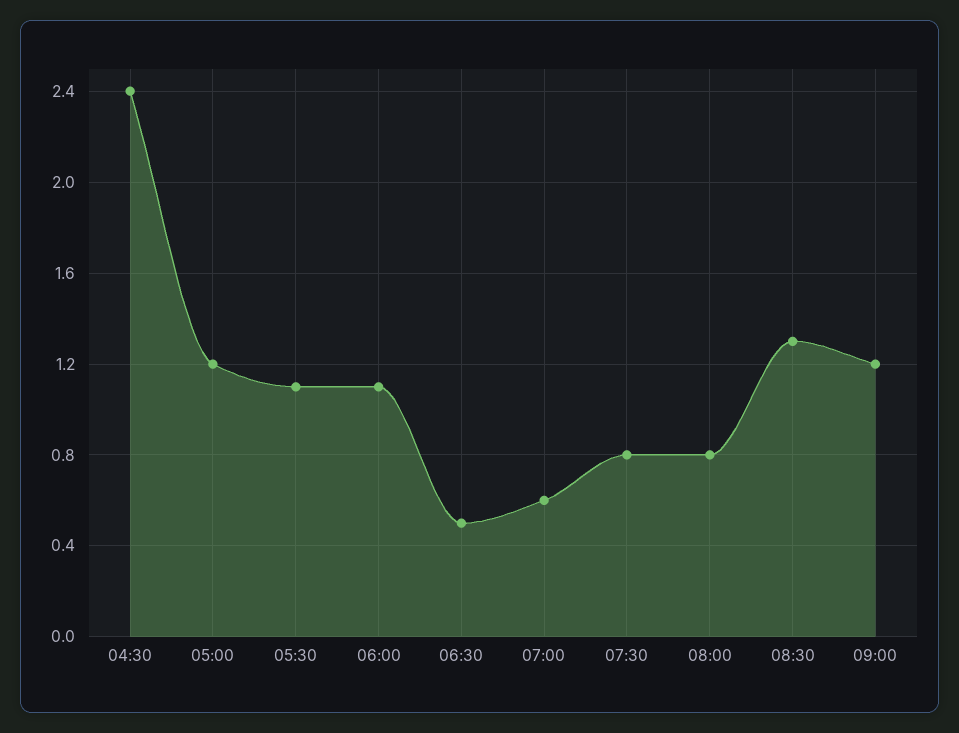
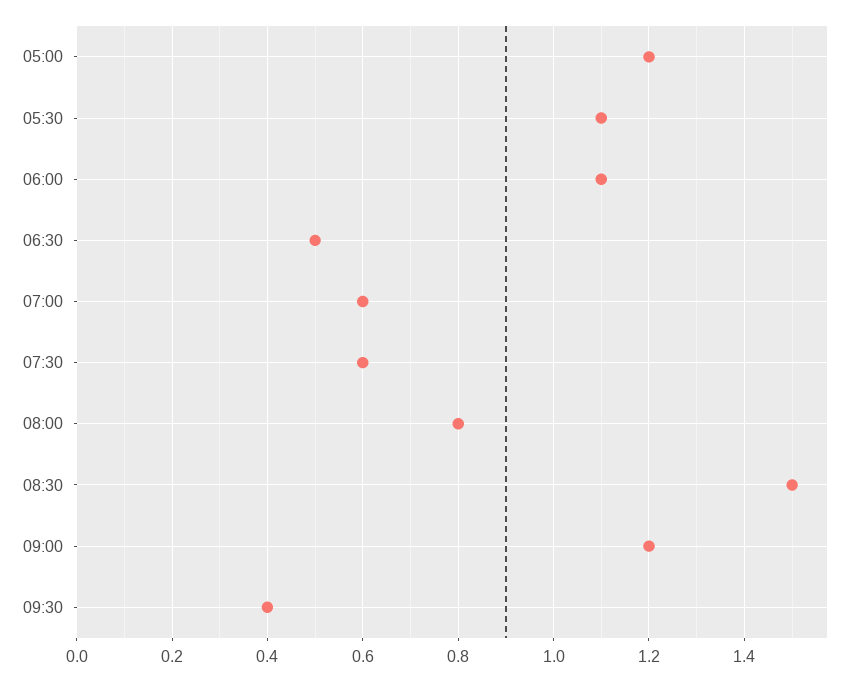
04:30: 2.4 -> none
07:30: 0.8 -> 0.6
08:30: 1.3 -> 1.5
09:30: none -> 0.4

